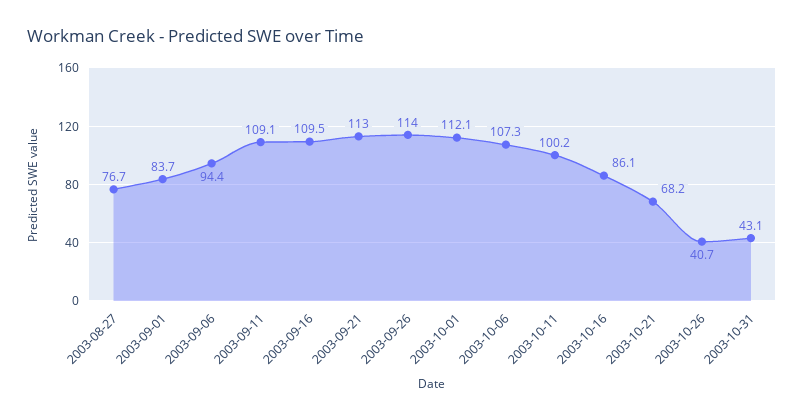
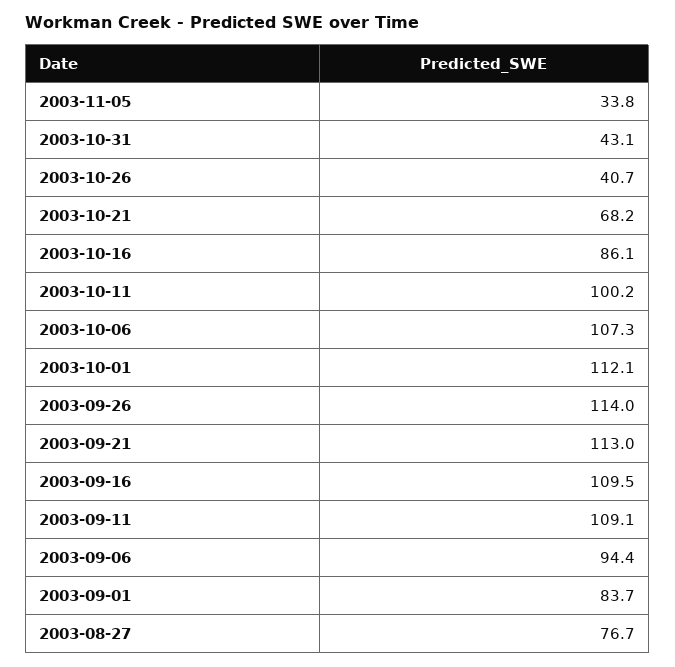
2003-11-05: none -> 33.8

